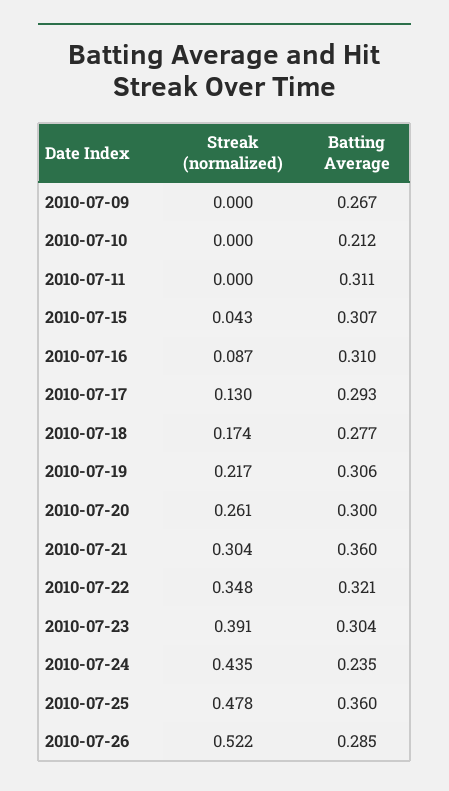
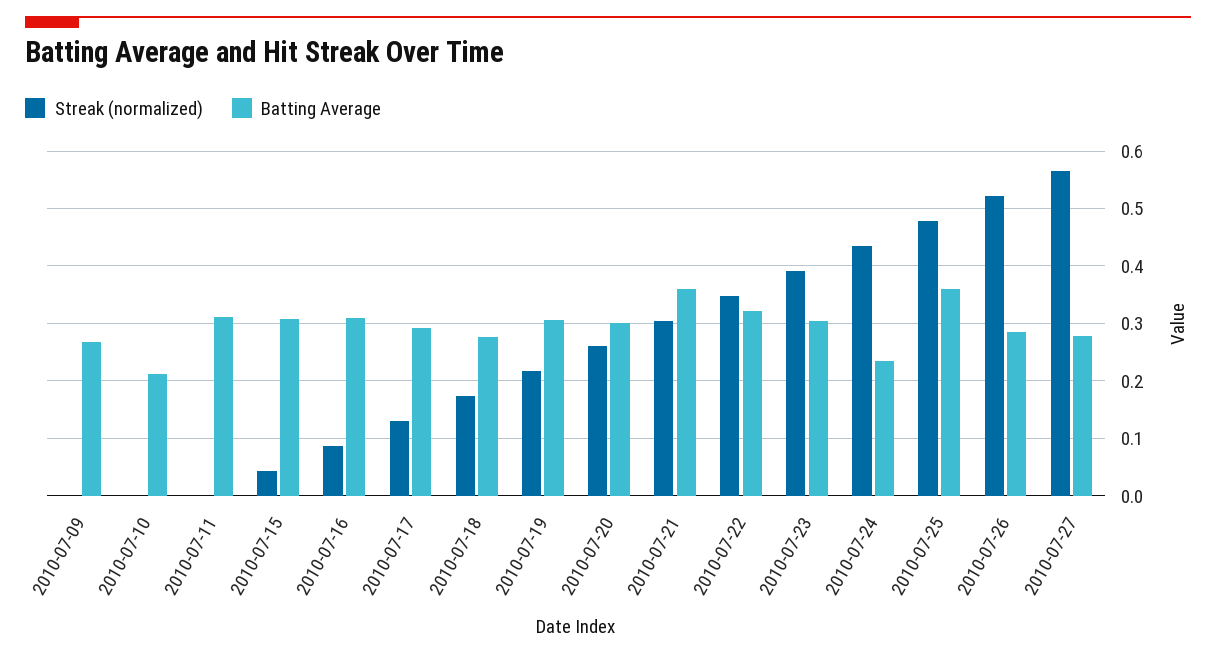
Streak (normalized), 2010-07-27: none -> 0.56
Batting Average, 2010-07-27: none -> 0.28

